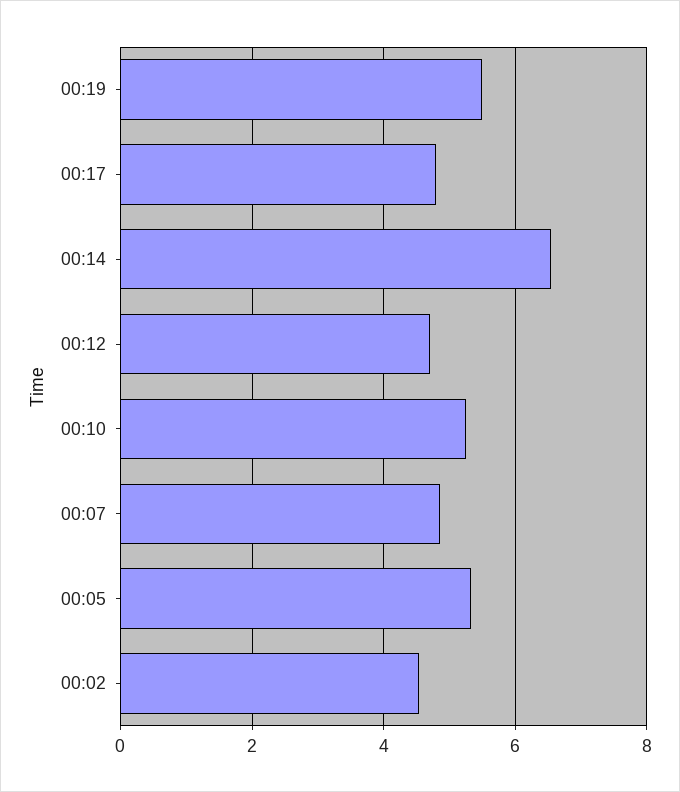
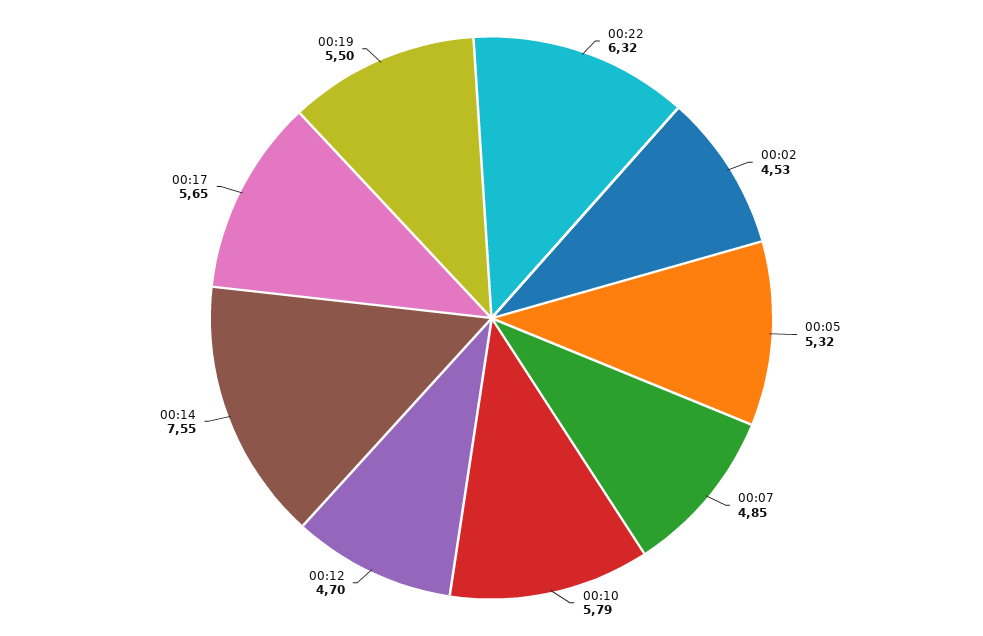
00:17: 4.8 -> 5.65
00:14: 6.6 -> 7.55
00:10: 5.2 -> 5.79
00:22: none -> 6.32

